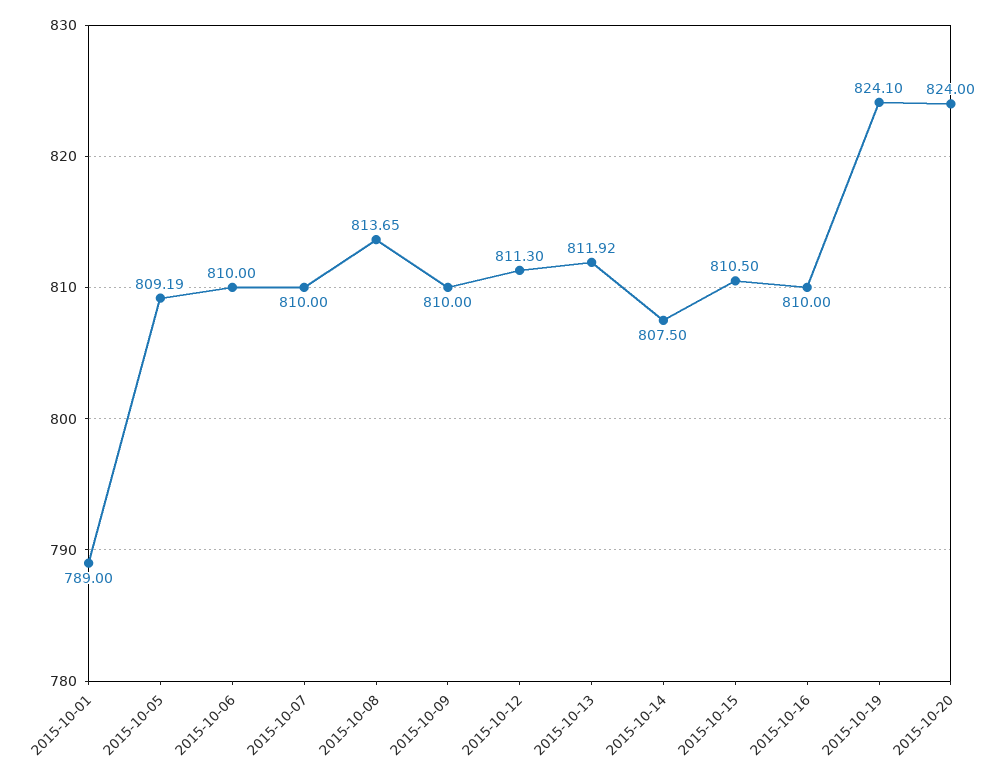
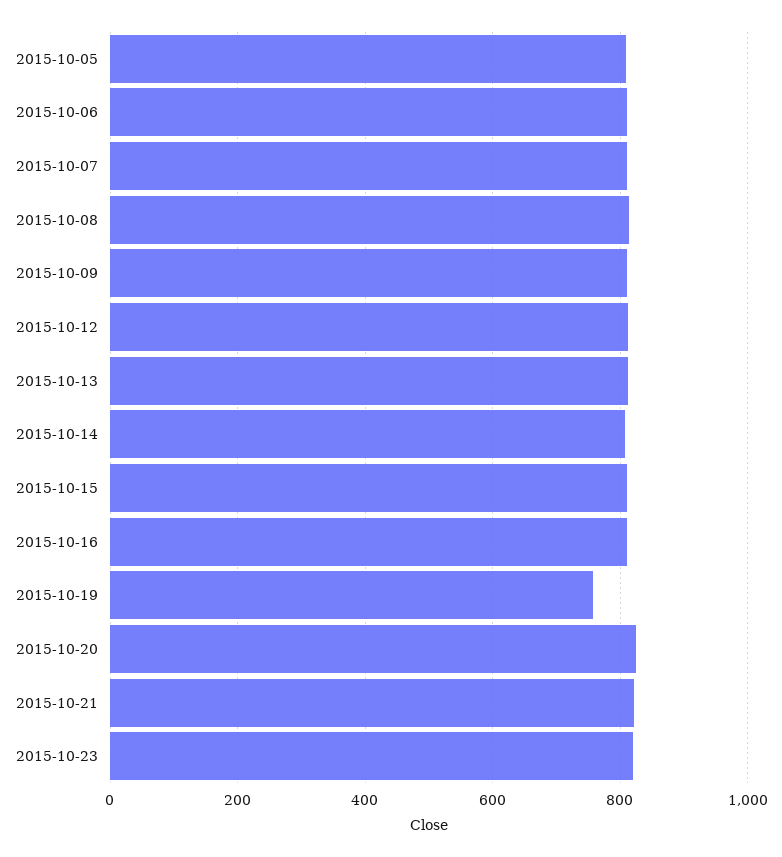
2015-10-01: 789 -> none
2015-10-19: 824.1 -> 760
2015-10-21: none -> 820
2015-10-23: none -> 820

